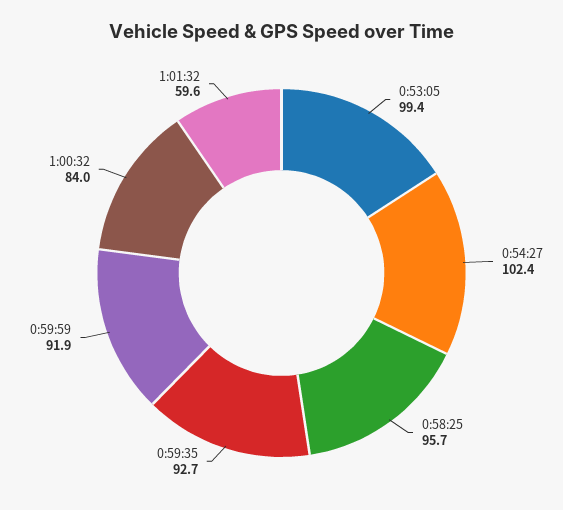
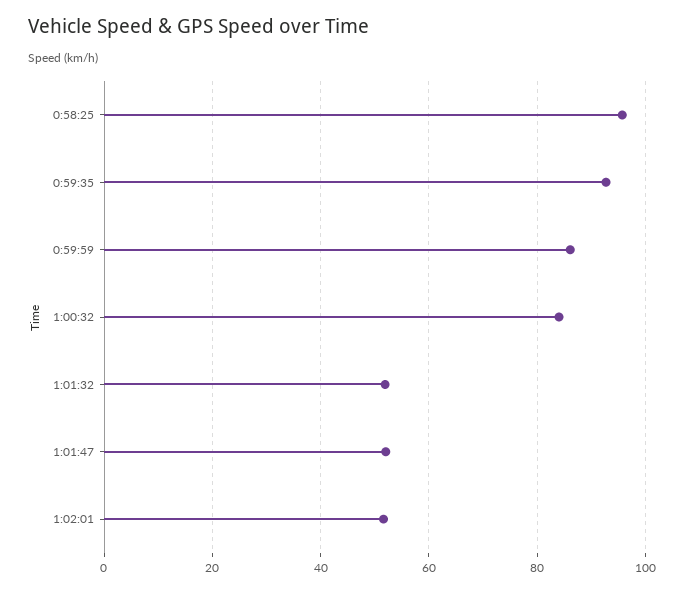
0:53:05: 99.4 -> none
0:54:27: 102.4 -> none
0:59:59: 91.9 -> 86
1:01:32: 59.6 -> 52
1:01:47: none -> 52
1:02:01: none -> 52

